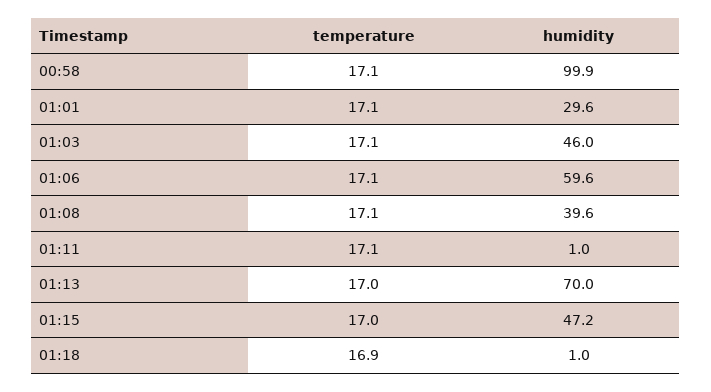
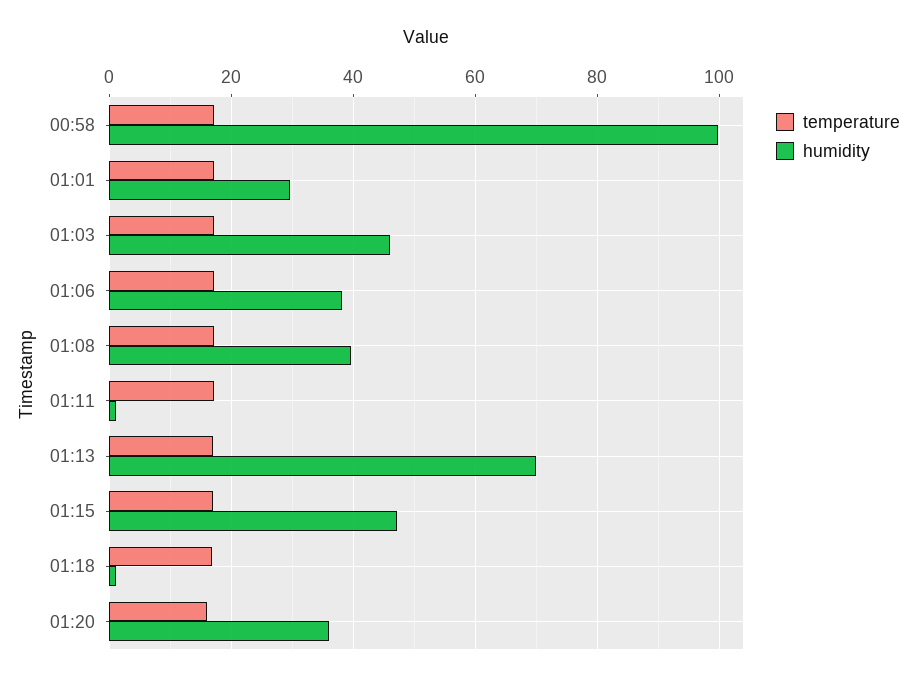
humidity, 01:06: 59.6 -> 38
temperature, 01:20: none -> 16
humidity, 01:20: none -> 36

